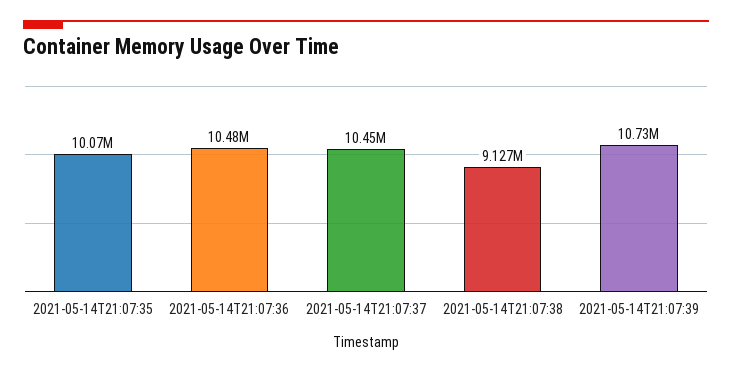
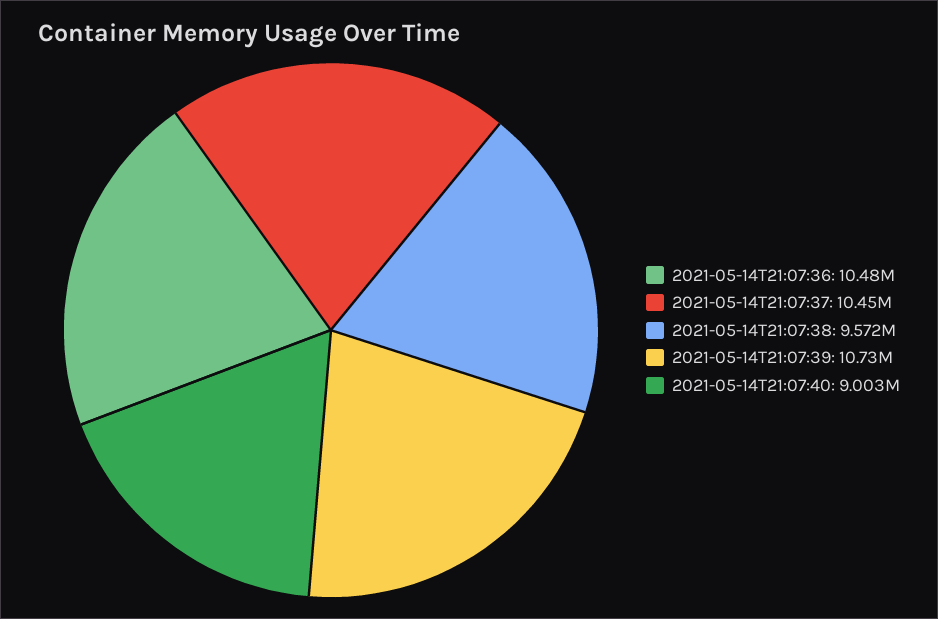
2021-05-14T21:07:35: 10070000 -> none
2021-05-14T21:07:38: 9127000 -> 9572000
2021-05-14T21:07:40: none -> 9003000

